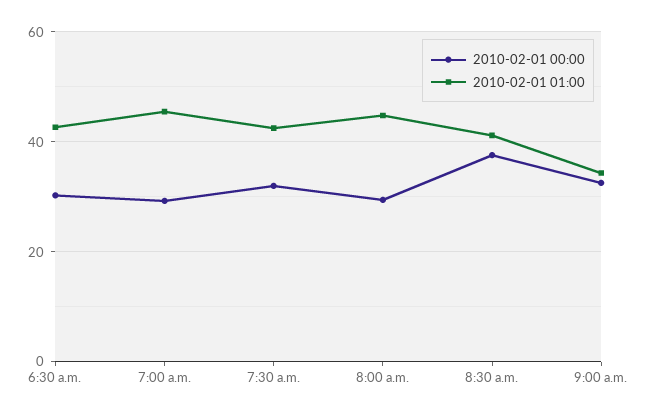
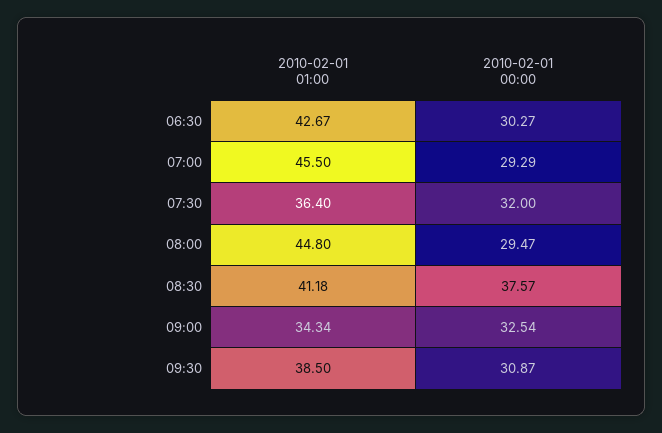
2010-02-01 01:00, 7:30 a.m.: 42 -> 36.4
2010-02-01 01:00, 09:30: none -> 38.5
2010-02-01 00:00, 09:30: none -> 30.87

